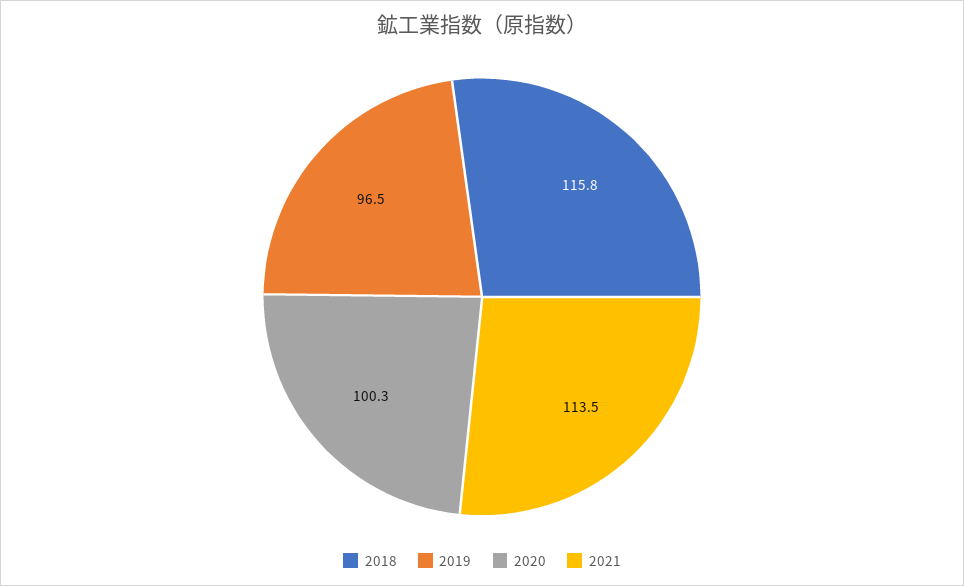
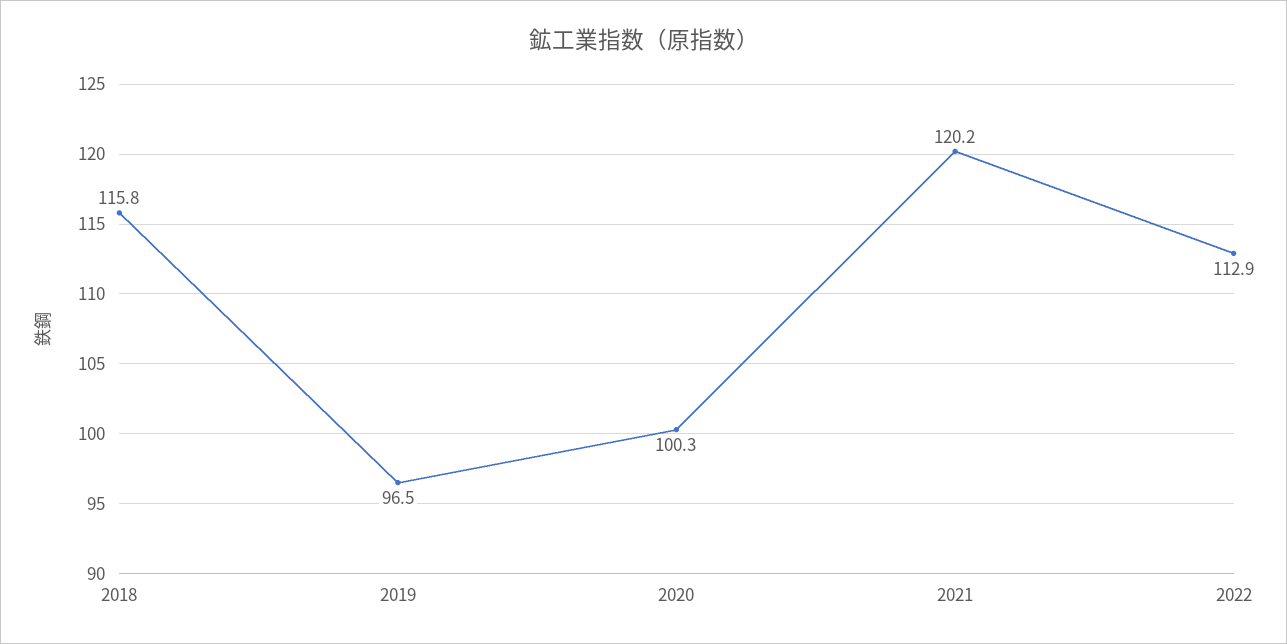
2021: 113.5 -> 120.2
2022: none -> 112.9

